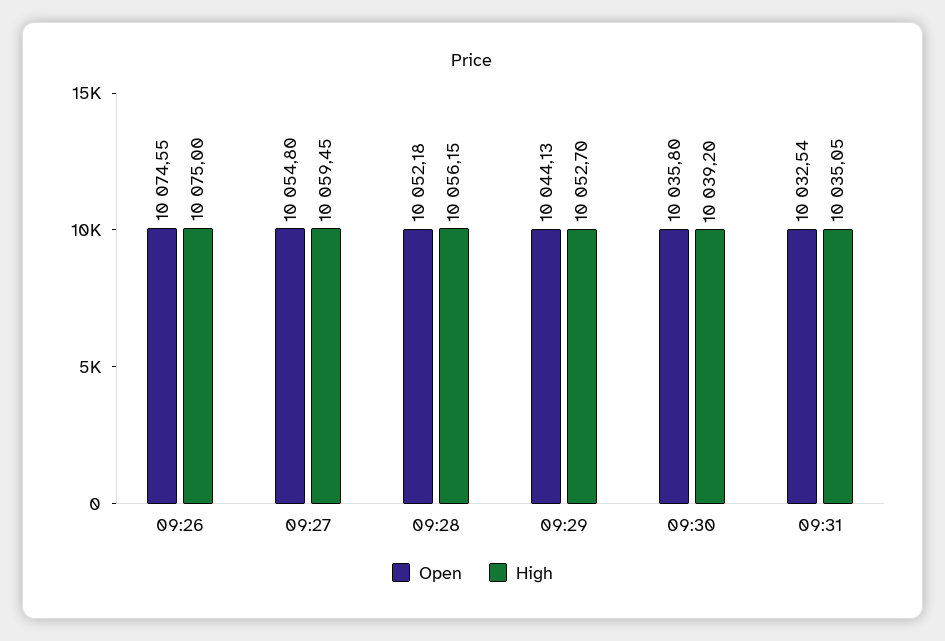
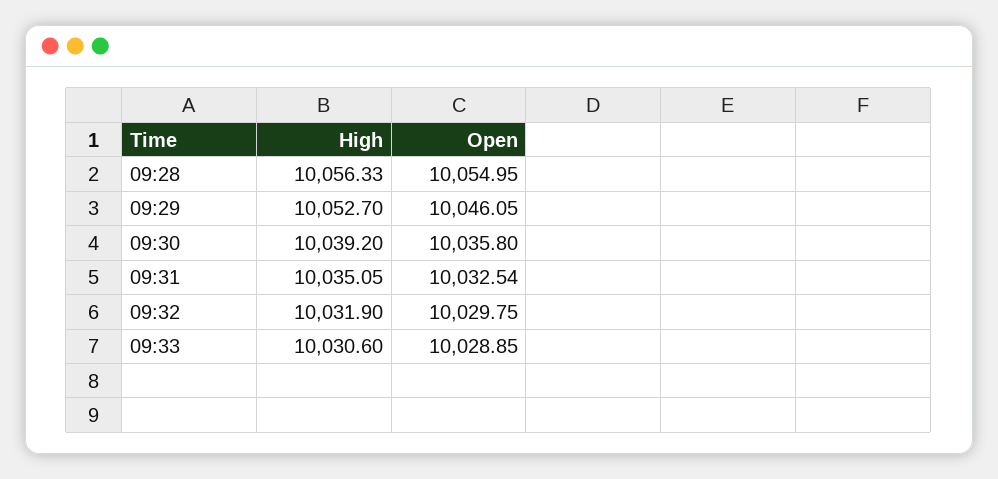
Open, 09:26: 10074.55 -> none
High, 09:26: 10075 -> none
Open, 09:27: 10054.8 -> none
High, 09:27: 10059.45 -> none
Open, 09:28: 10052.18 -> 10054.95
High, 09:28: 10056.15 -> 10056.33
Open, 09:29: 10044.13 -> 10046.05
High, 09:32: none -> 10031.9
Open, 09:32: none -> 10029.75
High, 09:33: none -> 10030.6
Open, 09:33: none -> 10028.85

